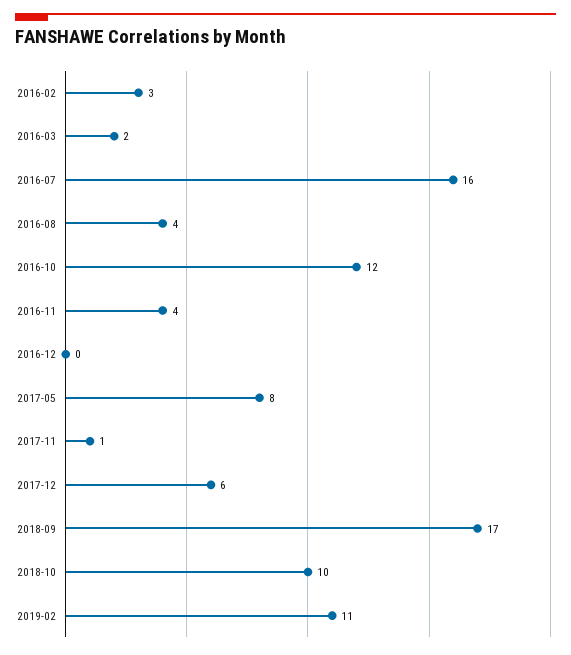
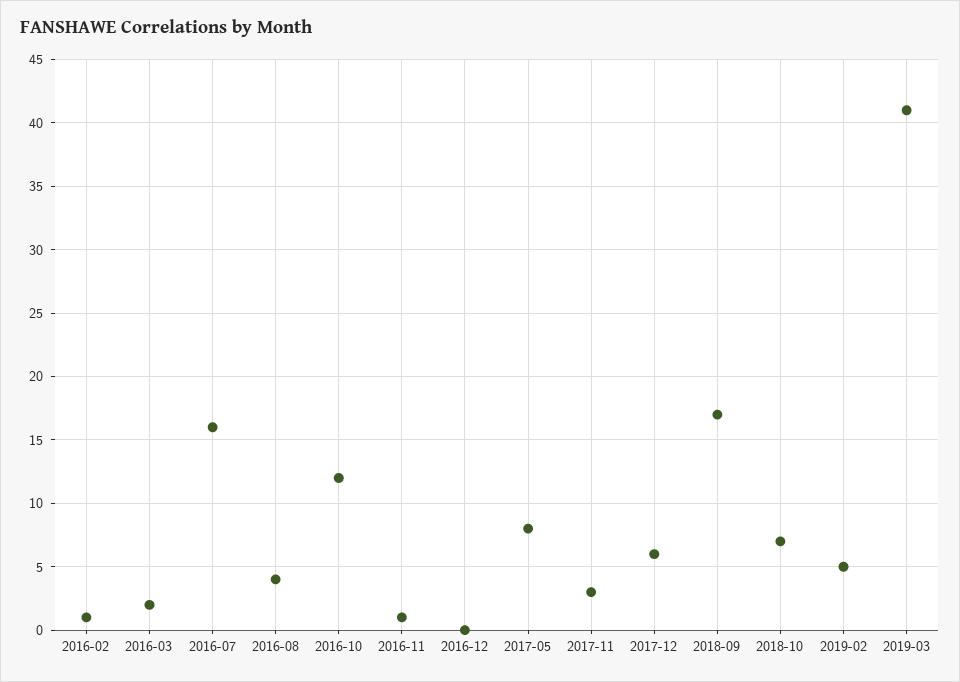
2016-02: 3 -> 1
2016-11: 4 -> 1
2017-11: 1 -> 3
2018-10: 10 -> 7
2019-02: 11 -> 5
2019-03: none -> 41

